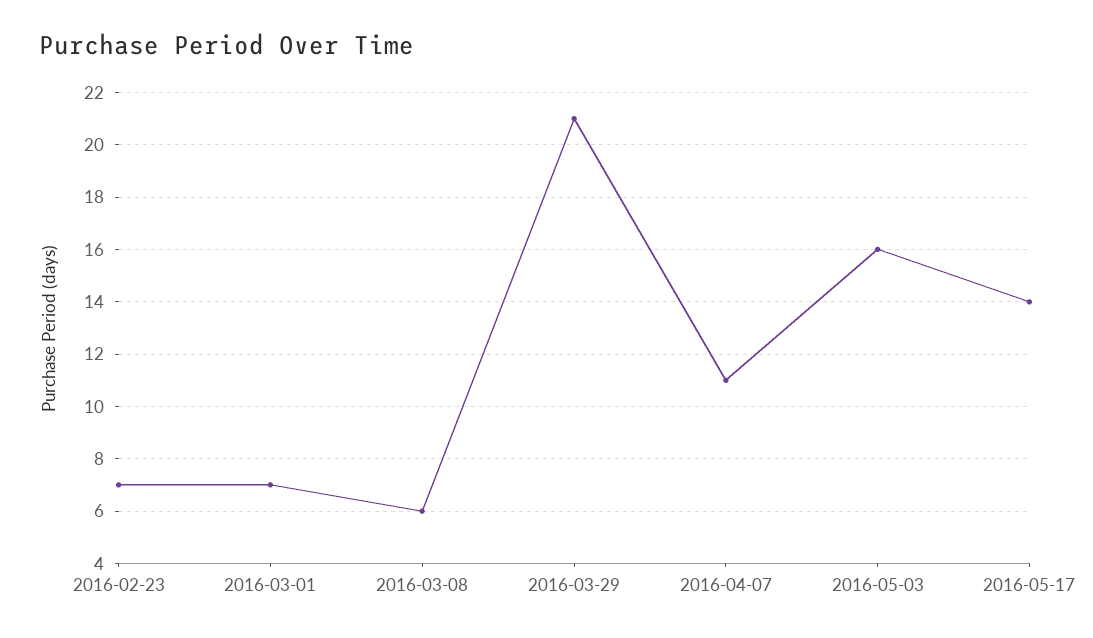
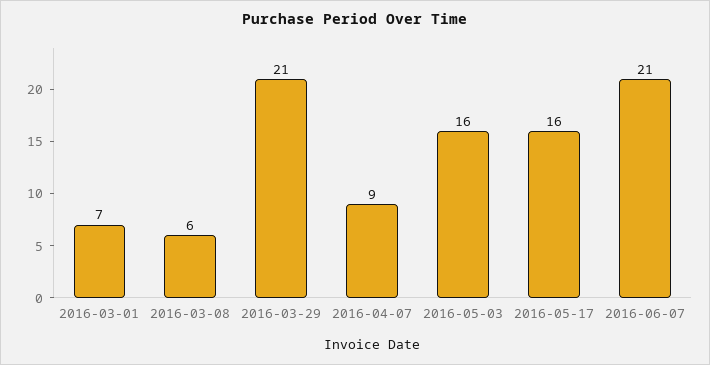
2016-02-23: 7 -> none
2016-04-07: 11 -> 9
2016-05-17: 14 -> 16
2016-06-07: none -> 21

